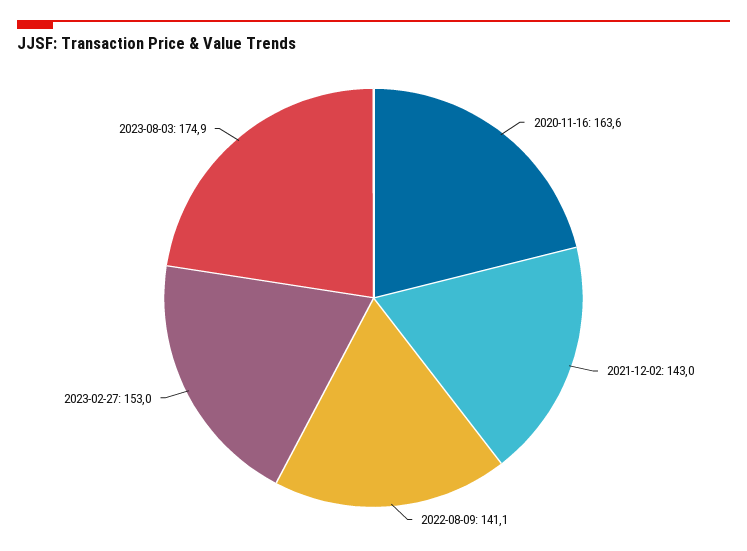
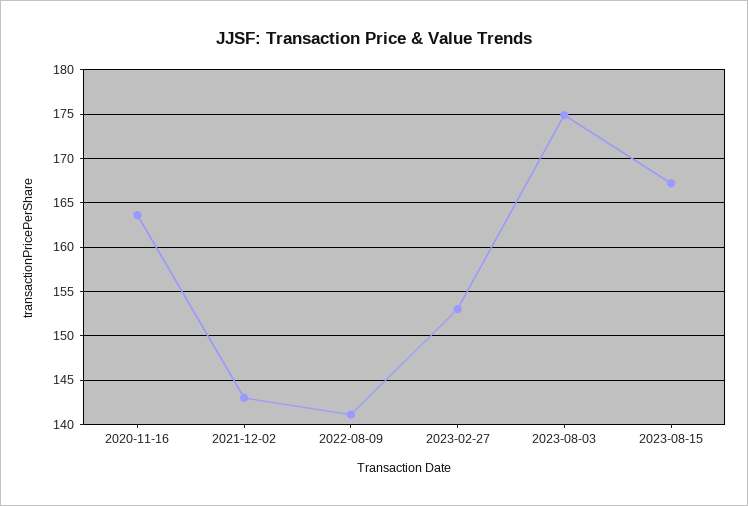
2023-08-15: none -> 167

